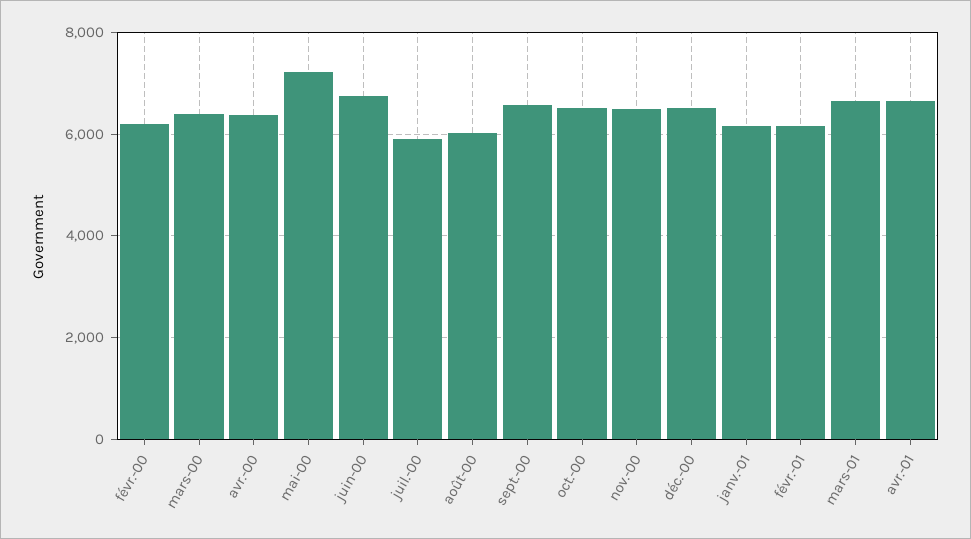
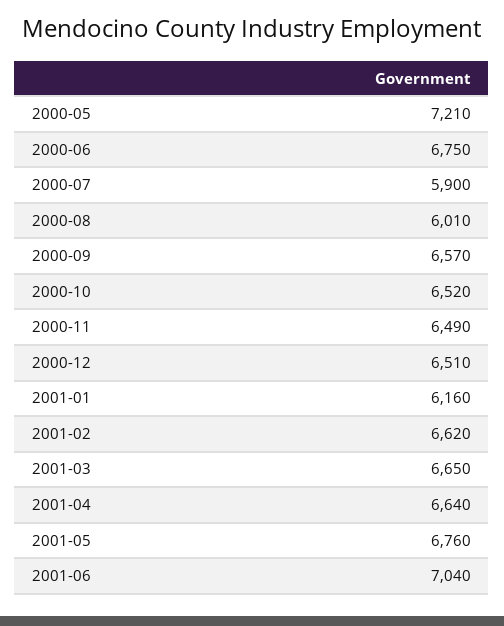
févr.-00: 6200 -> none
mars-00: 6400 -> none
avr.-00: 6400 -> none
févr.-01: 6200 -> 6620
2001-05: none -> 6760
2001-06: none -> 7040

